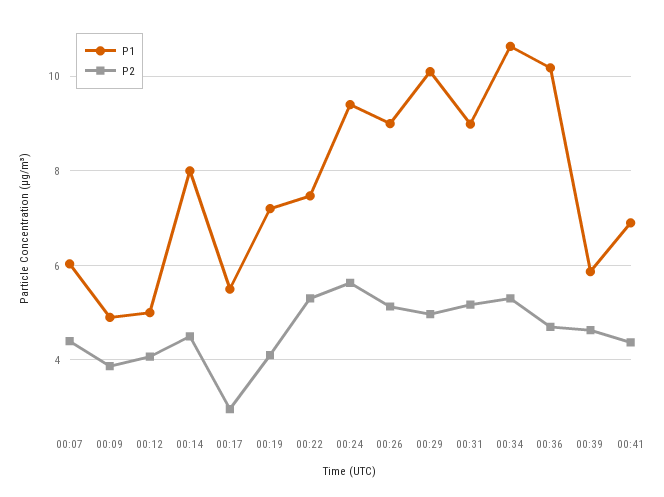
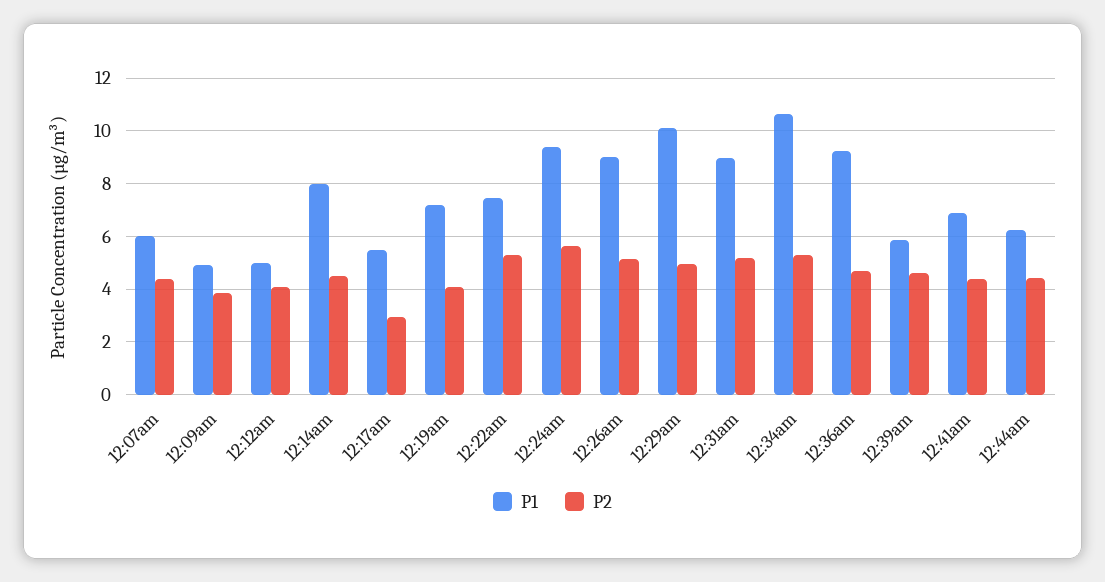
P1, 00:36: 10.2 -> 9.25
P1, 12:44am: none -> 6.25
P2, 12:44am: none -> 4.5

